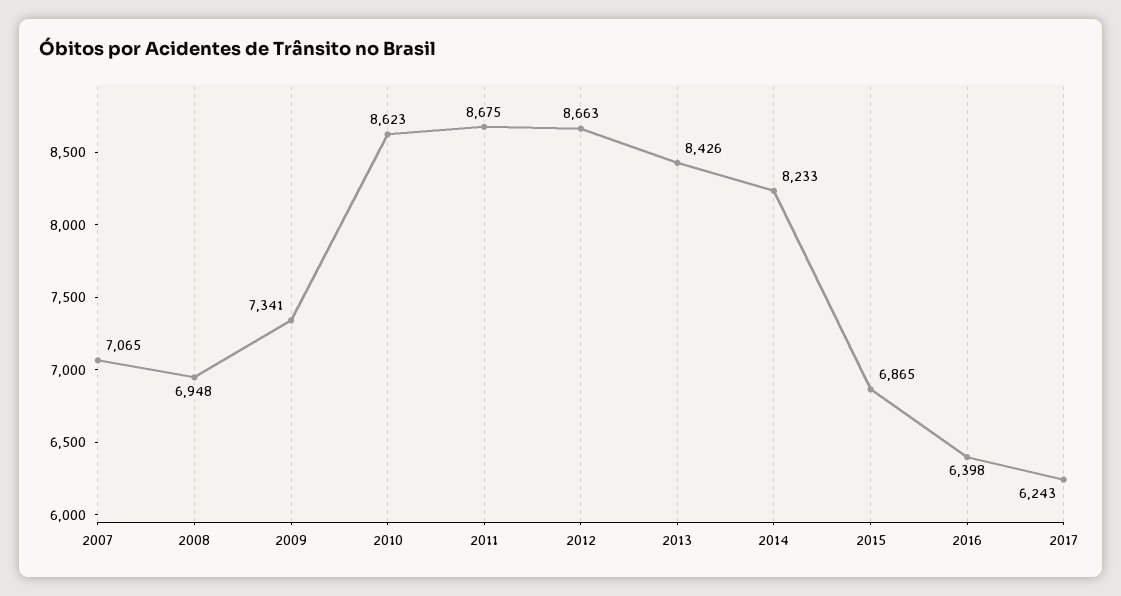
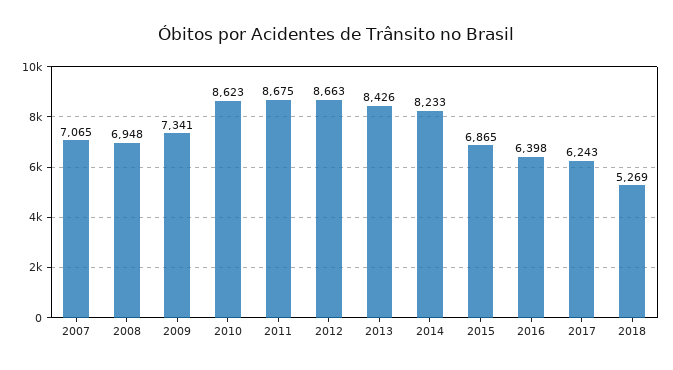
2018: none -> 5269

